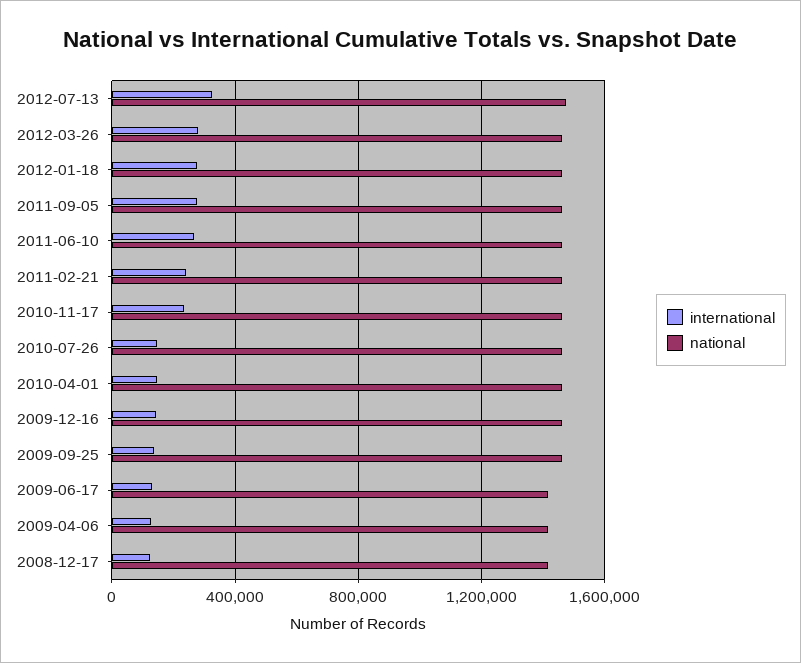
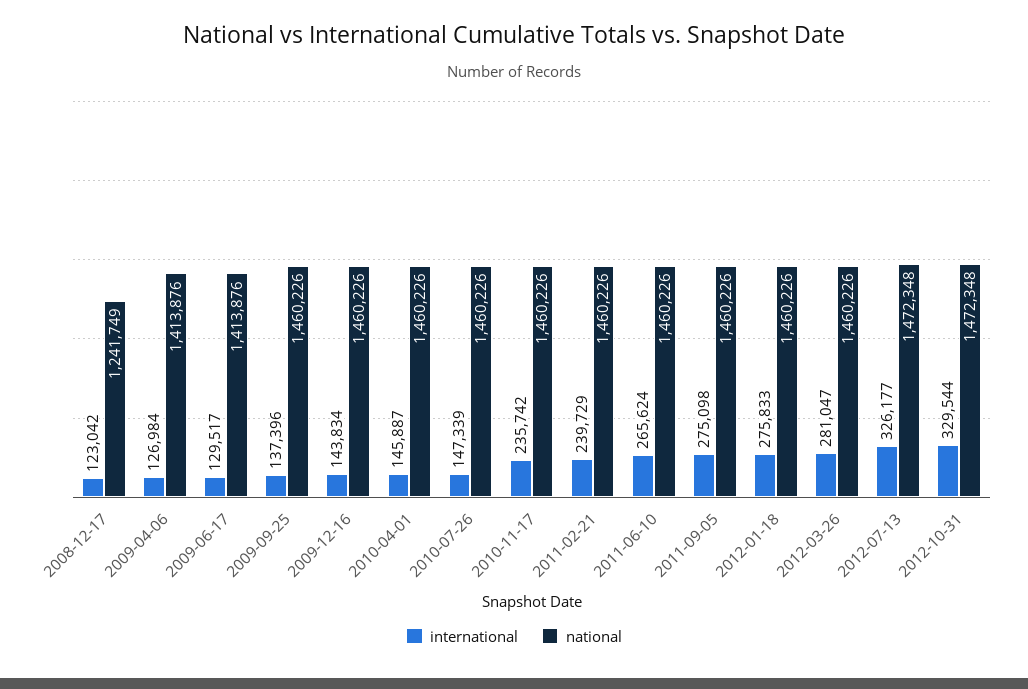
national, 2008-12-17: 1400000 -> 1241749
international, 2012-10-31: none -> 329544
national, 2012-10-31: none -> 1472348

